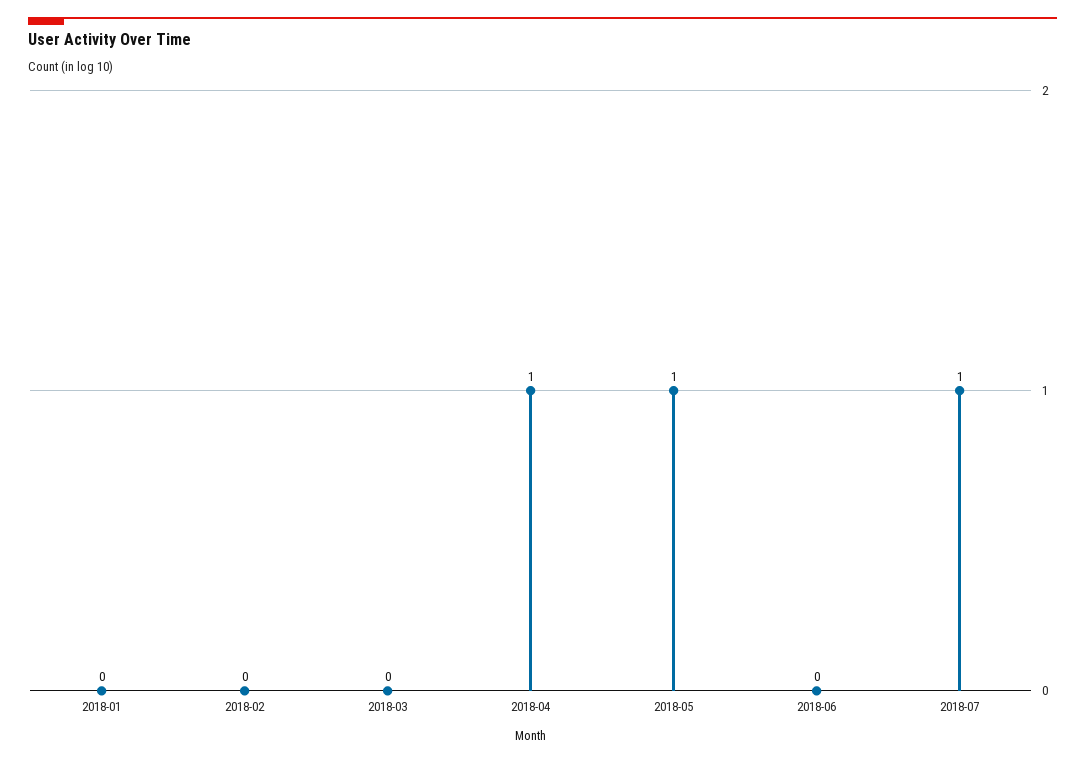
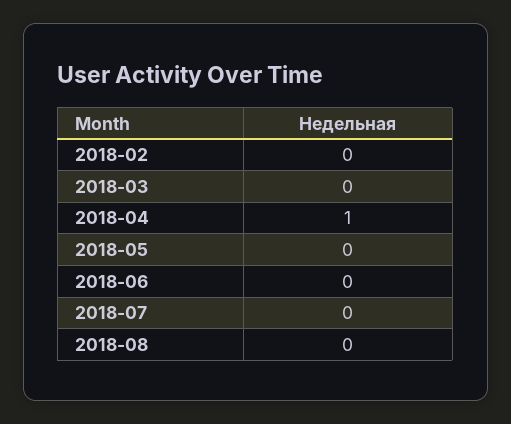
2018-01: 0 -> none
2018-05: 1 -> 0
2018-07: 1 -> 0
2018-08: none -> 0

